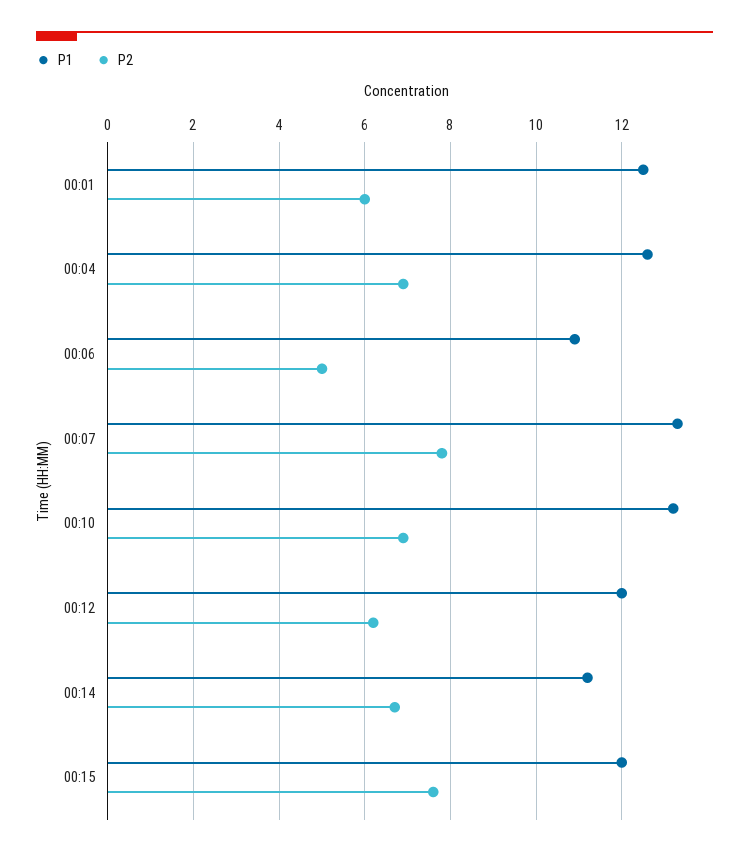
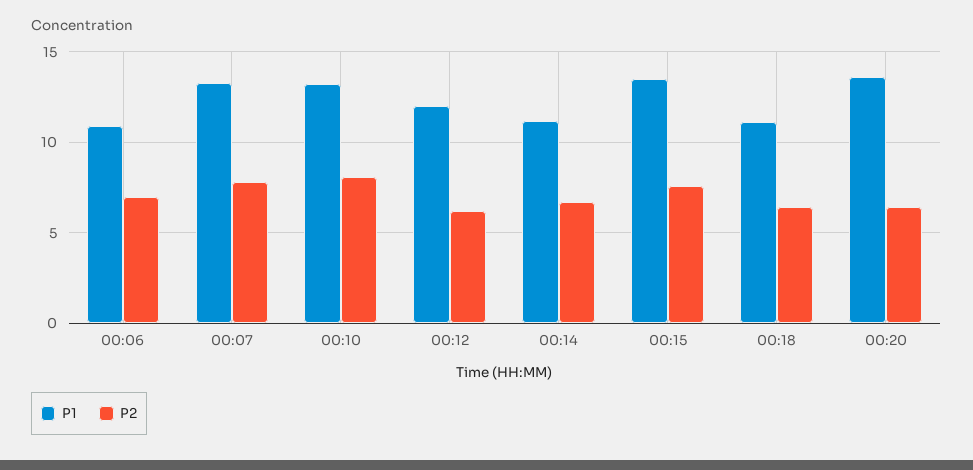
P1, 00:01: 12.5 -> none
P2, 00:01: 6 -> none
P1, 00:04: 12.5 -> none
P2, 00:04: 7 -> none
P2, 00:06: 5 -> 7
P2, 00:10: 7 -> 8
P1, 00:15: 12 -> 13.5
P1, 00:18: none -> 11
P2, 00:18: none -> 6.5
P1, 00:20: none -> 13.5
P2, 00:20: none -> 6.5

